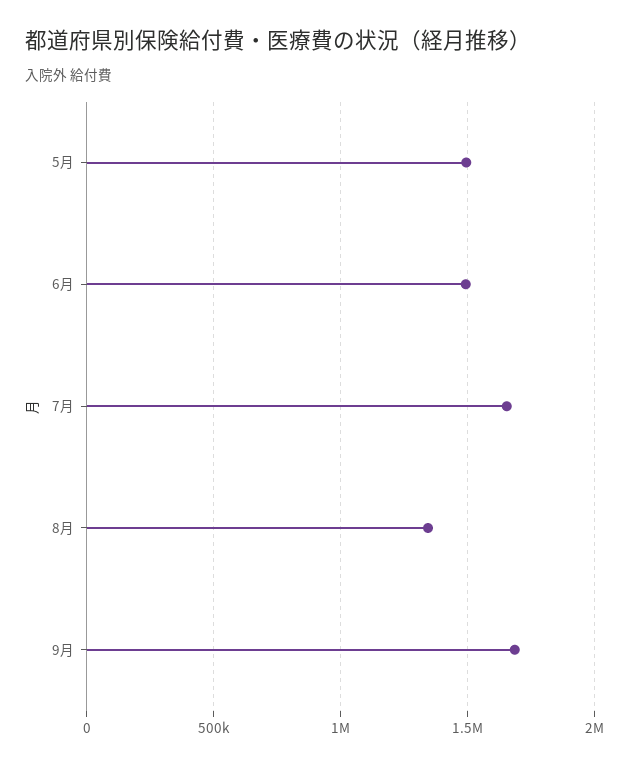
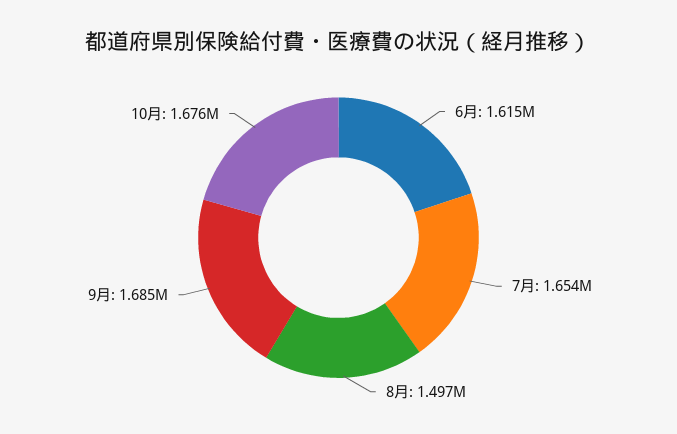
5月: 1500000 -> none
6月: 1500000 -> 1615000
8月: 1350000 -> 1497000
10月: none -> 1676000

